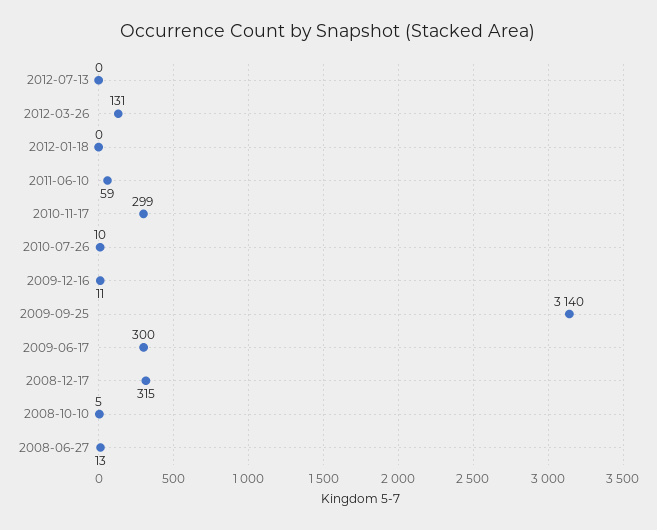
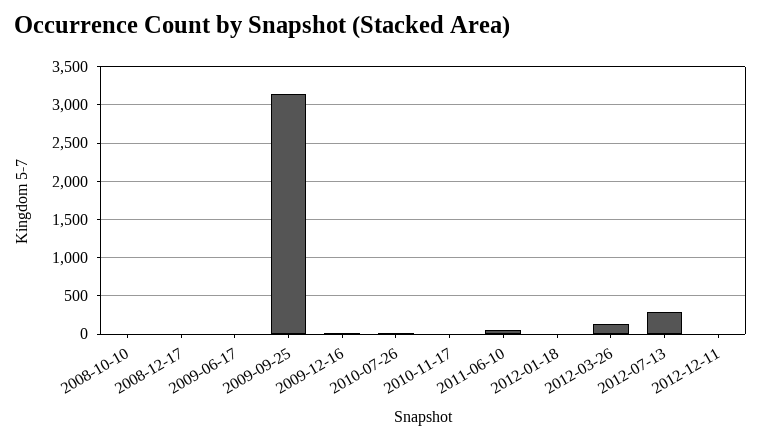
2012-07-13: 0 -> 300
2010-11-17: 299 -> 0
2009-06-17: 300 -> 0
2008-12-17: 315 -> 0
2008-06-27: 13 -> none
2012-12-11: none -> 0

